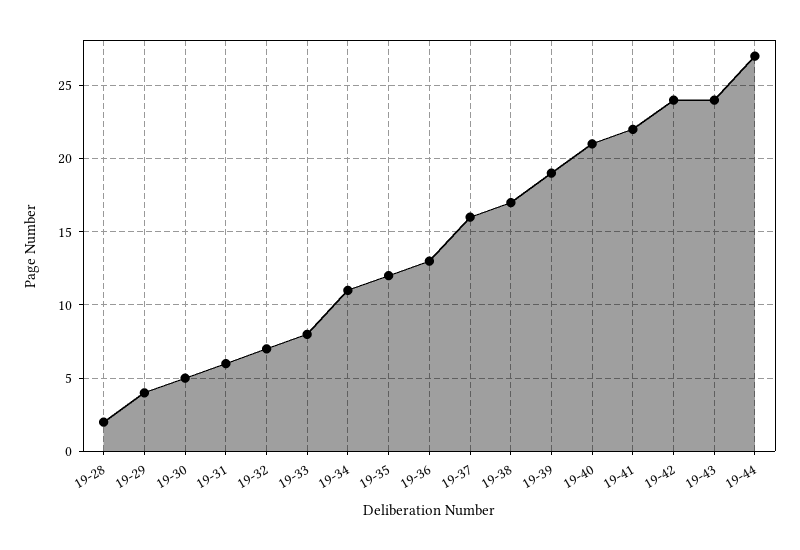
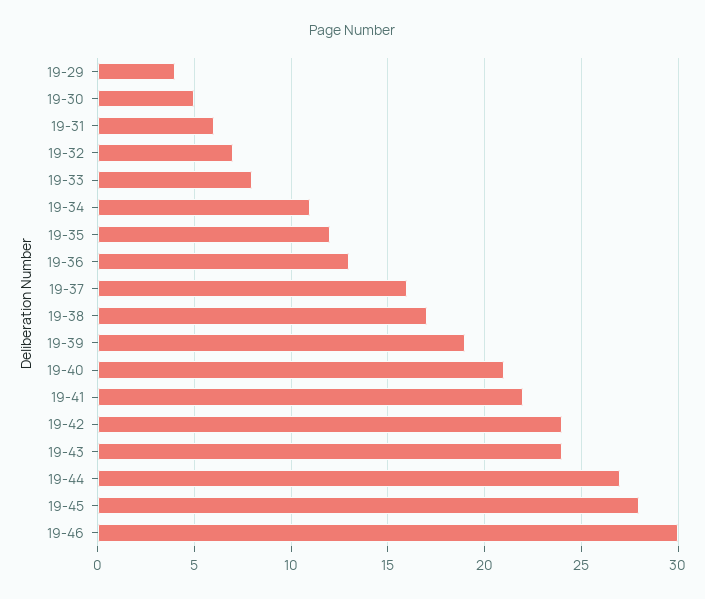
19-28: 2 -> none
19-45: none -> 28
19-46: none -> 30

